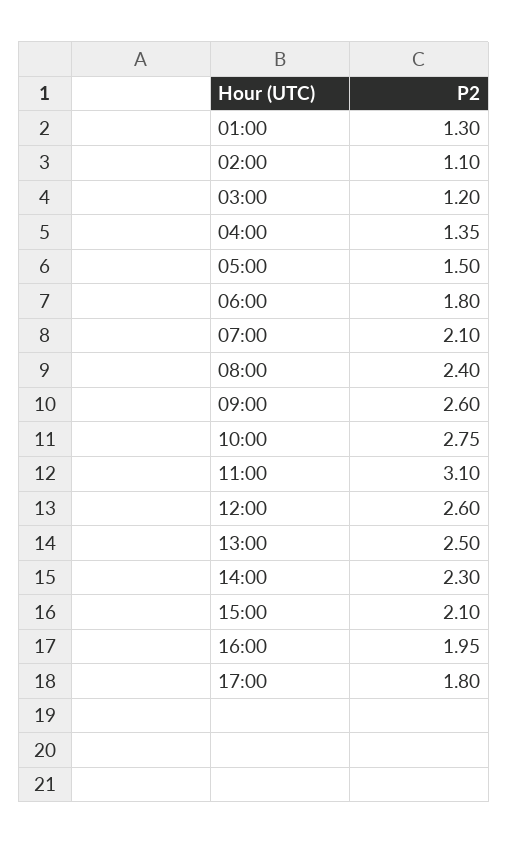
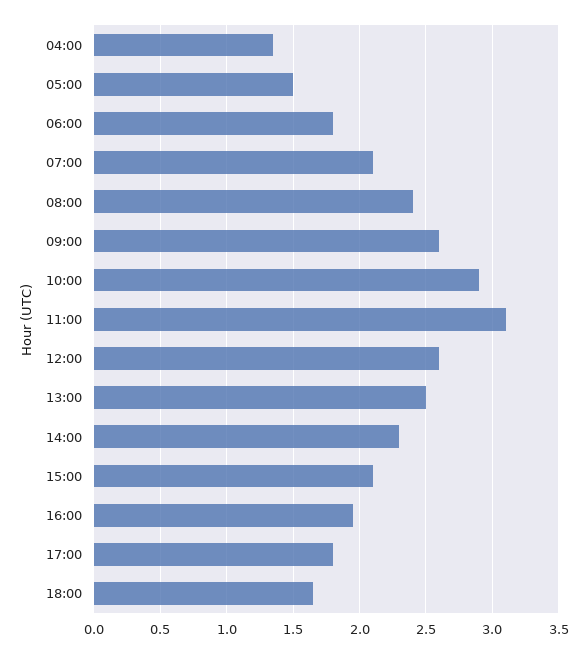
01:00: 1.3 -> none
02:00: 1.1 -> none
03:00: 1.2 -> none
10:00: 2.75 -> 2.9
18:00: none -> 1.65

